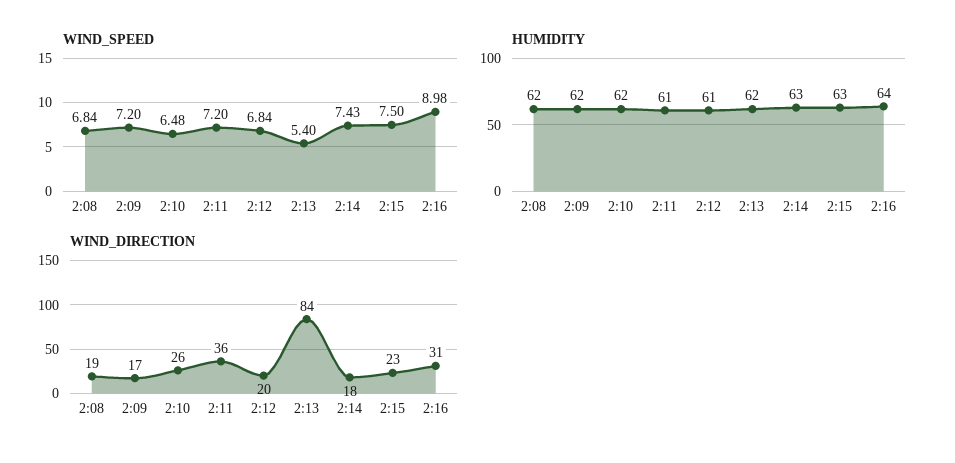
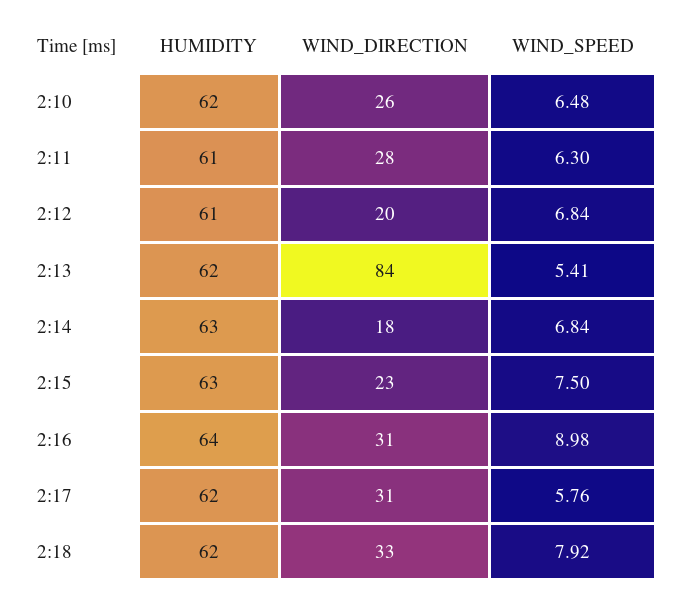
WIND_SPEED, 2:08: 6.84 -> none
WIND_SPEED, 2:09: 7.2 -> none
WIND_SPEED, 2:11: 7.2 -> 6.3
WIND_SPEED, 2:13: 5.4 -> 5.41
WIND_SPEED, 2:14: 7.43 -> 6.84
HUMIDITY, 2:08: 62 -> none
HUMIDITY, 2:09: 62 -> none
WIND_DIRECTION, 2:08: 19 -> none
WIND_DIRECTION, 2:09: 17 -> none
WIND_DIRECTION, 2:11: 36 -> 28
HUMIDITY, 2:17: none -> 62
WIND_DIRECTION, 2:17: none -> 31
WIND_SPEED, 2:17: none -> 5.76
HUMIDITY, 2:18: none -> 62
WIND_DIRECTION, 2:18: none -> 33
WIND_SPEED, 2:18: none -> 7.92

